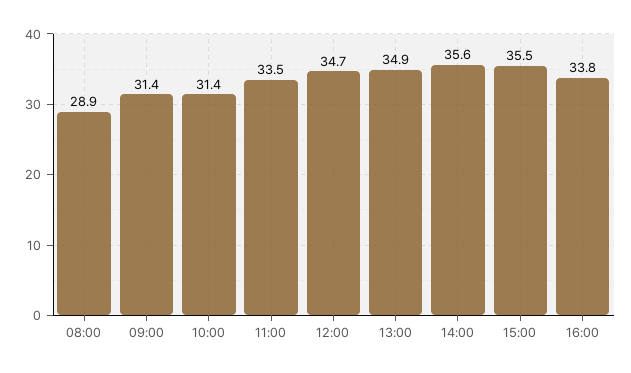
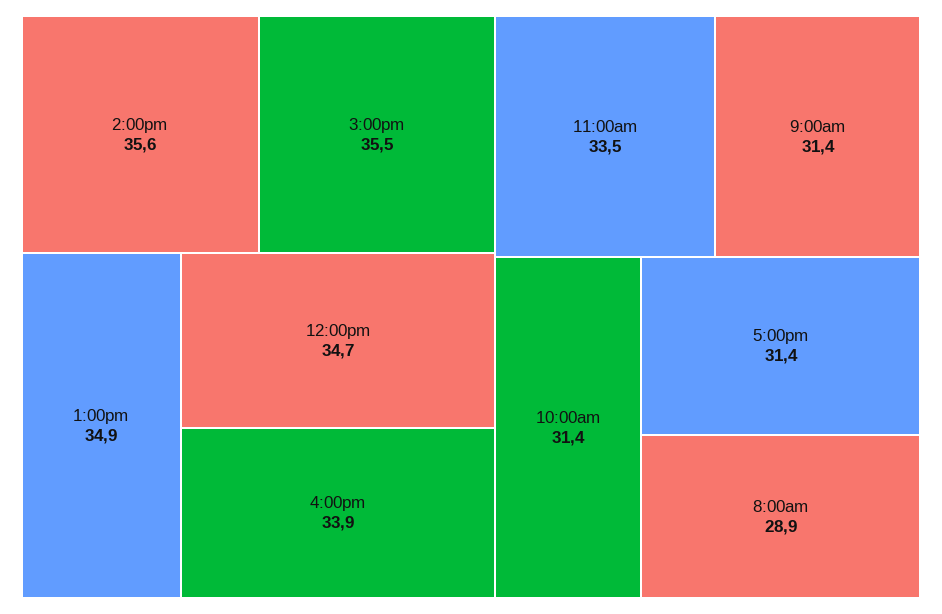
16:00: 33.8 -> 33.9
5:00pm: none -> 31.4

